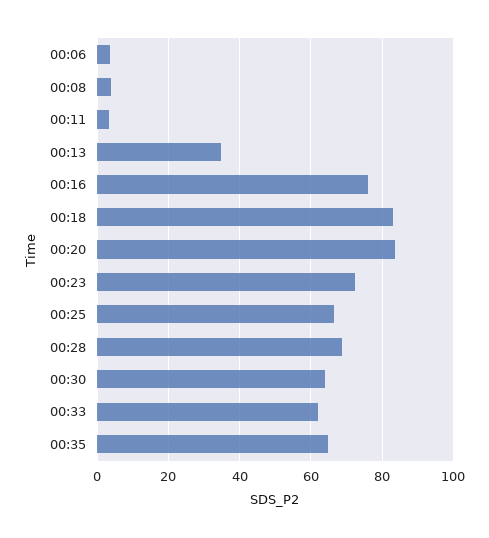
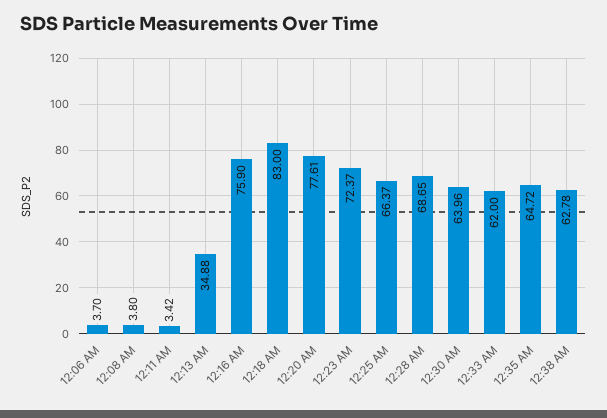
00:20: 84 -> 77.61
12:38 AM: none -> 62.78

